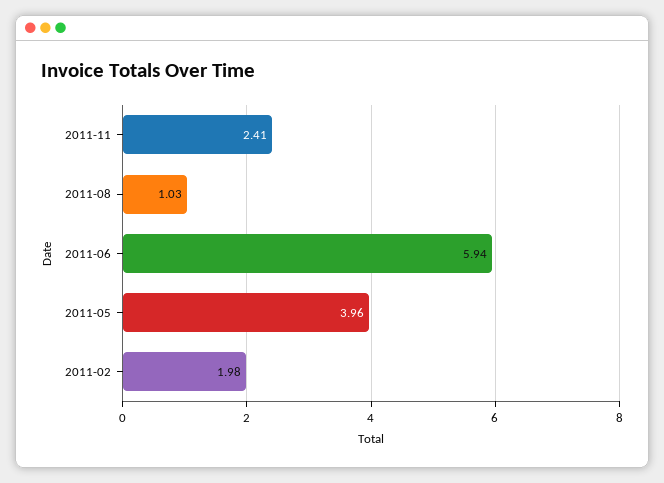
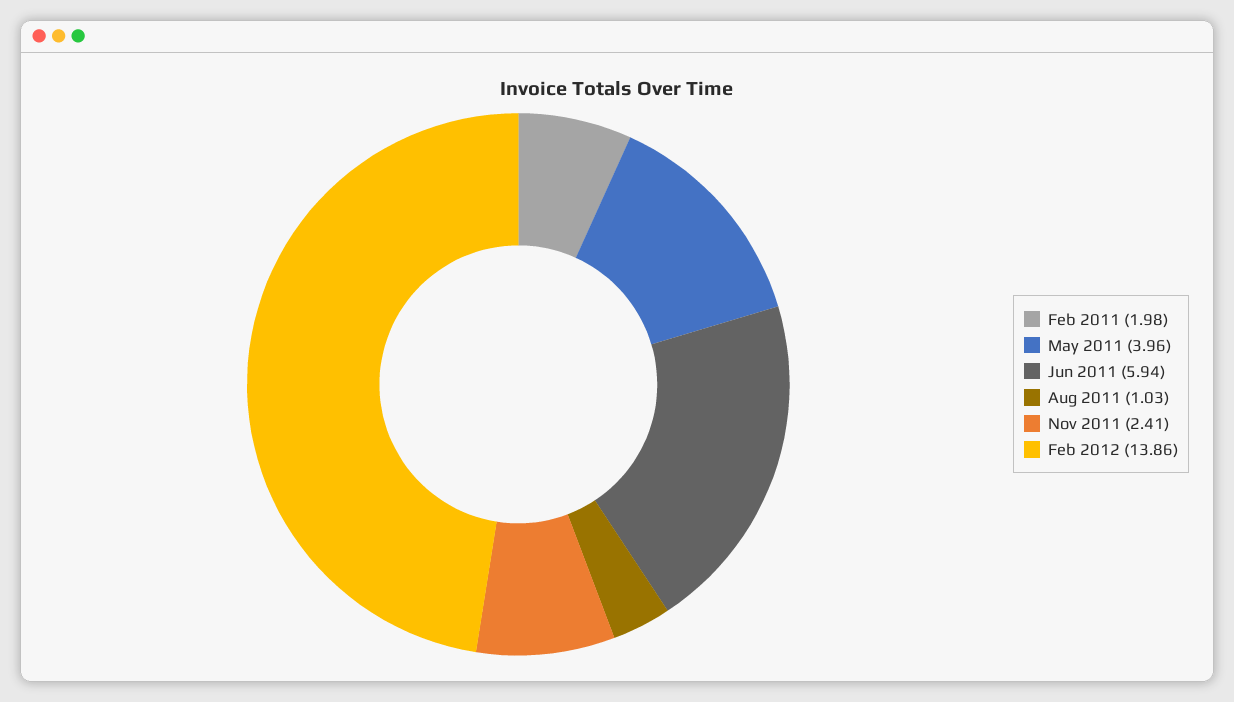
Feb 2012: none -> 13.86

